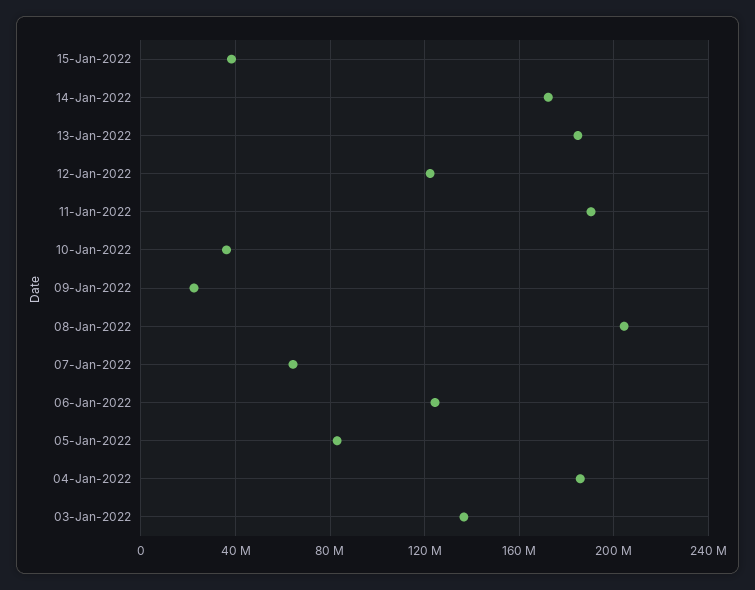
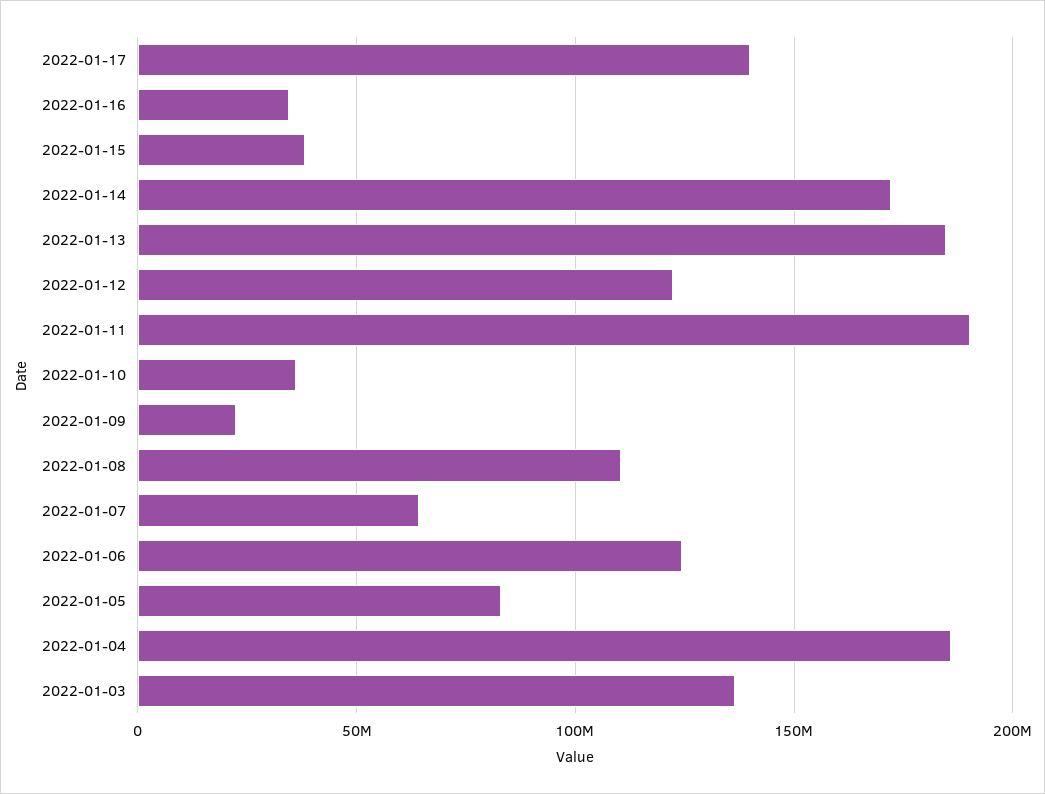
08-Jan-2022: 205000000 -> 110000000
2022-01-17: none -> 140000000
2022-01-16: none -> 35000000

